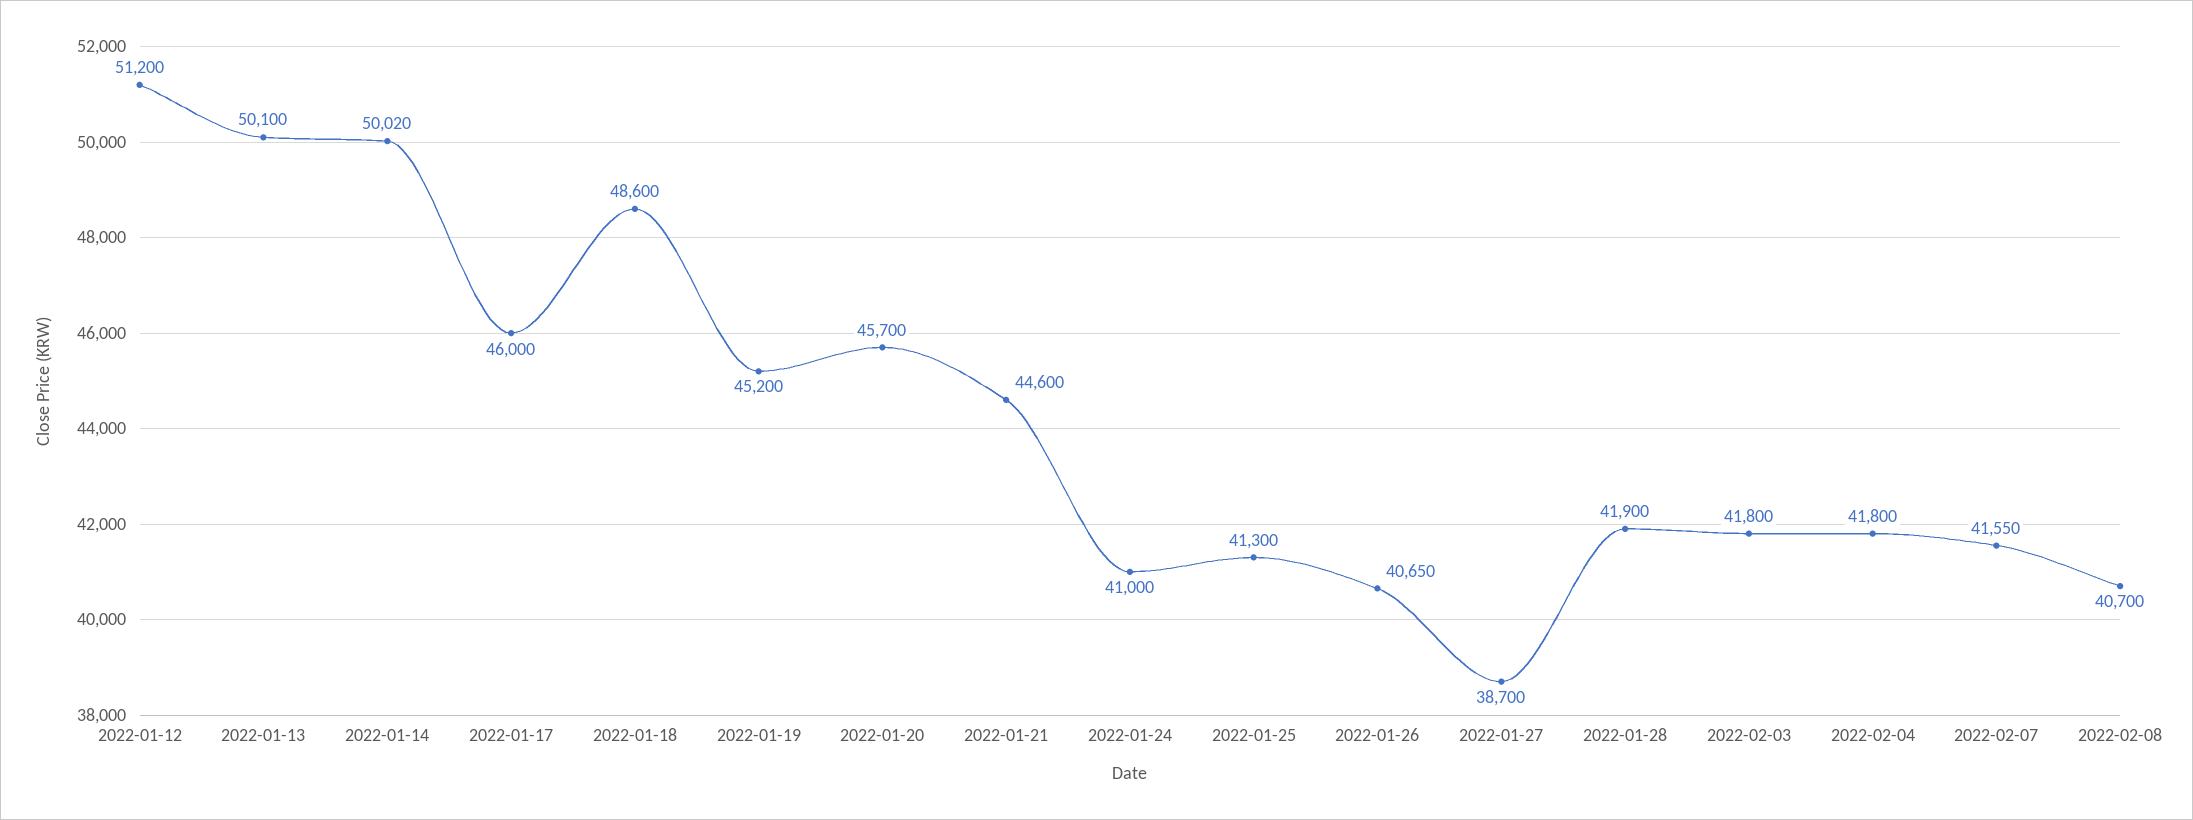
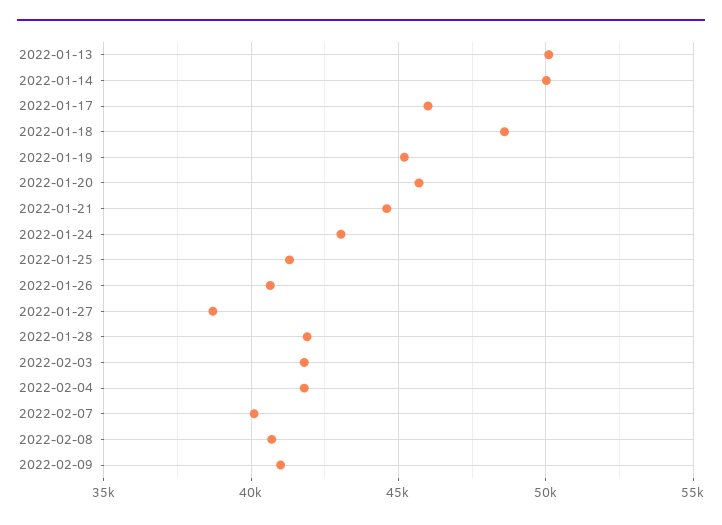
2022-01-12: 51200 -> none
2022-01-24: 41000 -> 43000
2022-02-07: 41550 -> 40000
2022-02-09: none -> 41000

